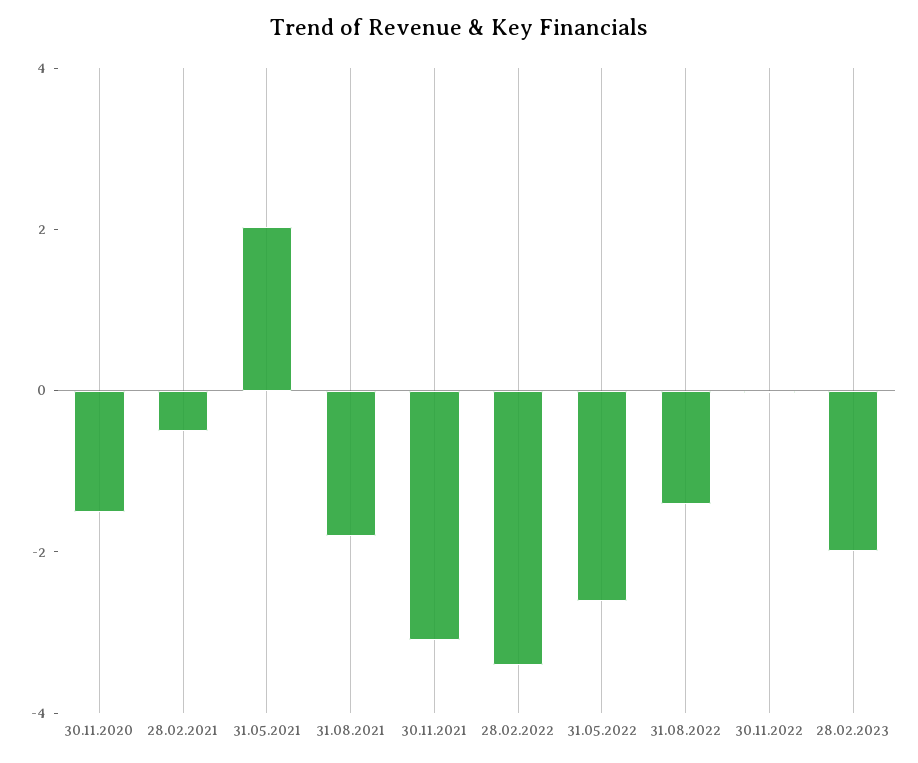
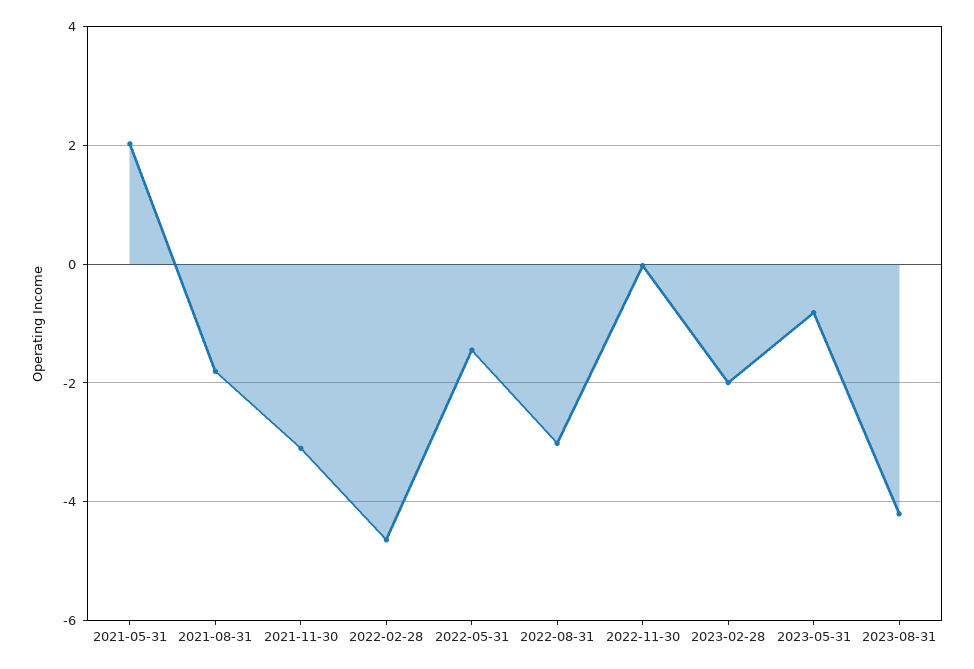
30.11.2020: -1.5 -> none
28.02.2021: -0.5 -> none
28.02.2022: -3.5 -> -4.6
31.05.2022: -2.5 -> -1.4
31.08.2022: -1.5 -> -3
2023-05-31: none -> -0.8
2023-08-31: none -> -4.2

